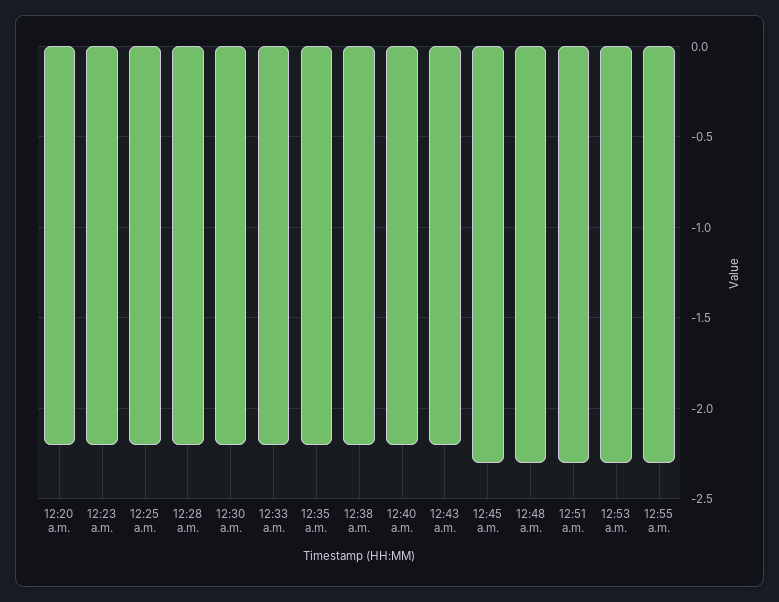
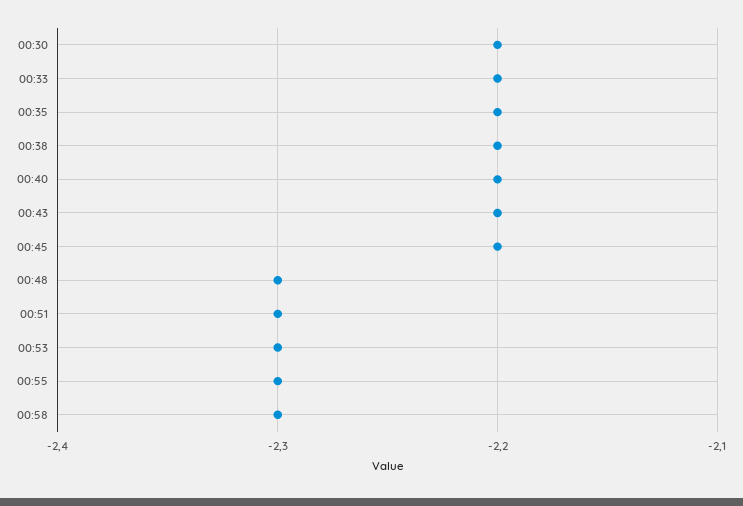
12:20 a.m.: -2.2 -> none
12:23 a.m.: -2.2 -> none
12:25 a.m.: -2.2 -> none
12:28 a.m.: -2.2 -> none
12:45 a.m.: -2.3 -> -2.2
00:58: none -> -2.3

